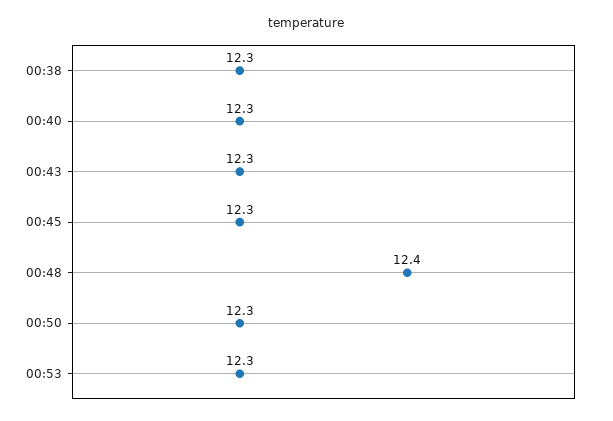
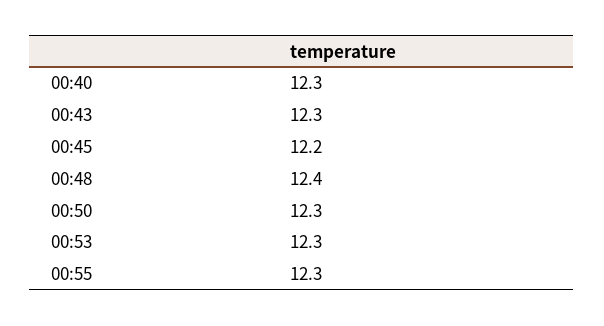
00:38: 12.3 -> none
00:45: 12.3 -> 12.2
00:55: none -> 12.3

